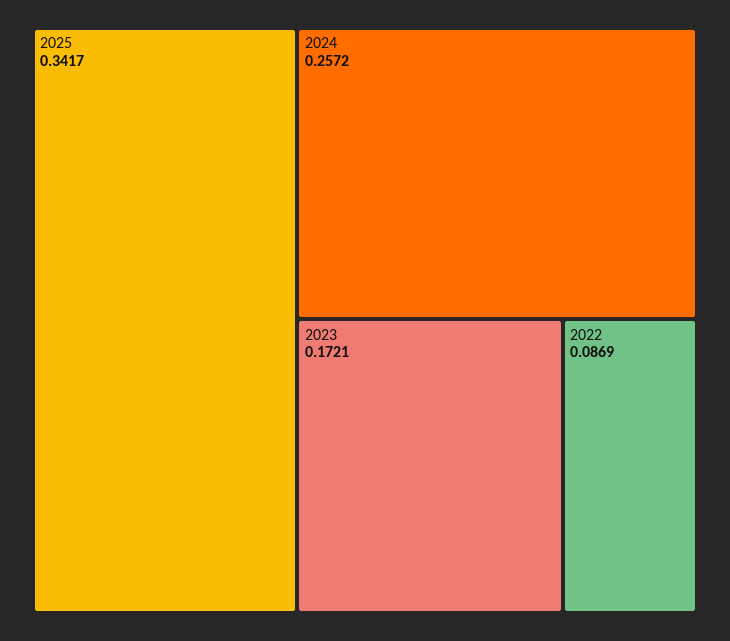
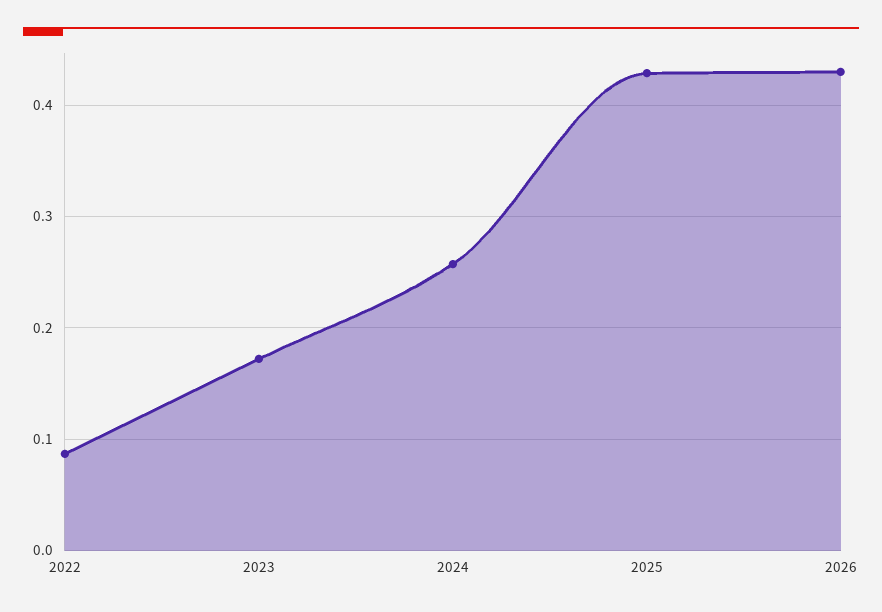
2025: 0.3417 -> 0.43
2026: none -> 0.43

